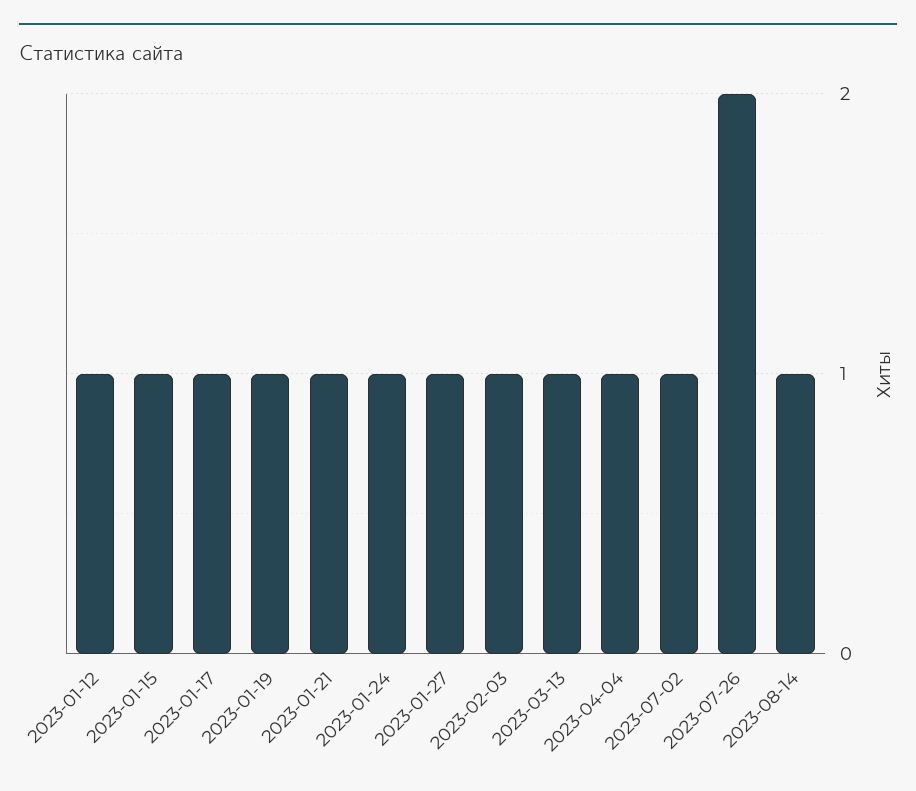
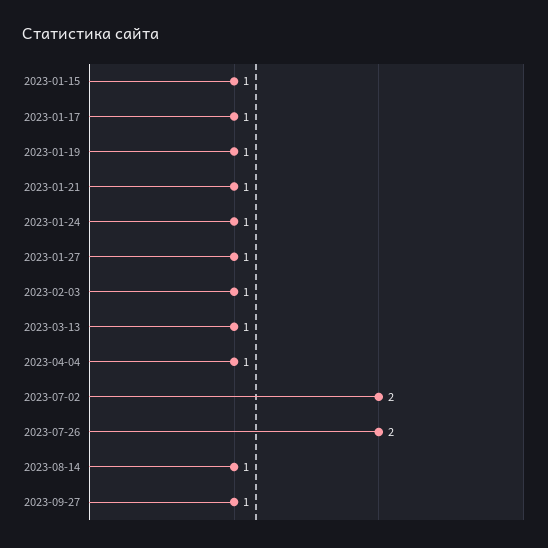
2023-01-12: 1 -> none
2023-07-02: 1 -> 2
2023-09-27: none -> 1

